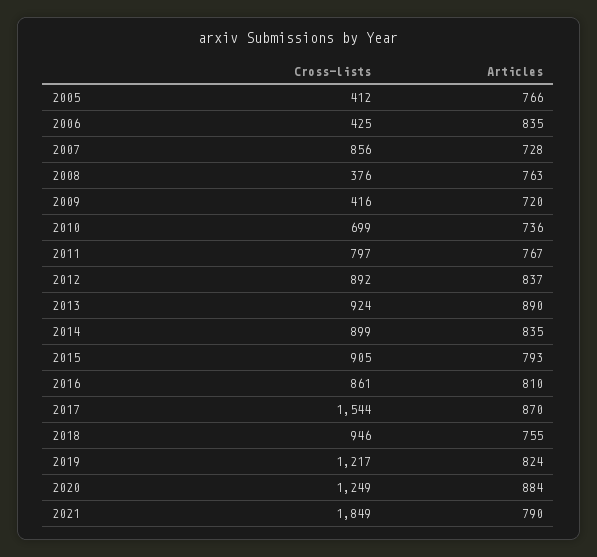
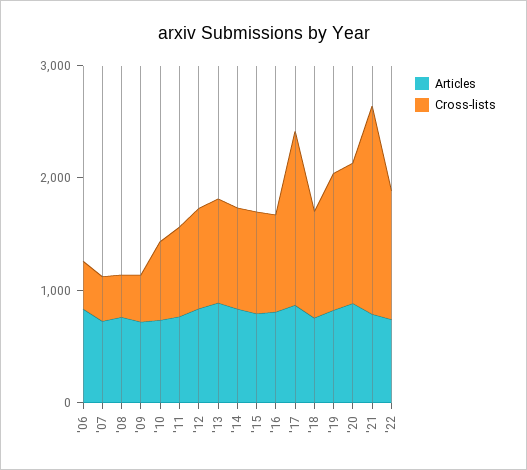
Cross-lists, 2005: 412 -> none
Articles, 2005: 766 -> none
Cross-lists, 2007: 856 -> 400
Articles, '22: none -> 800
Cross-lists, '22: none -> 1200

